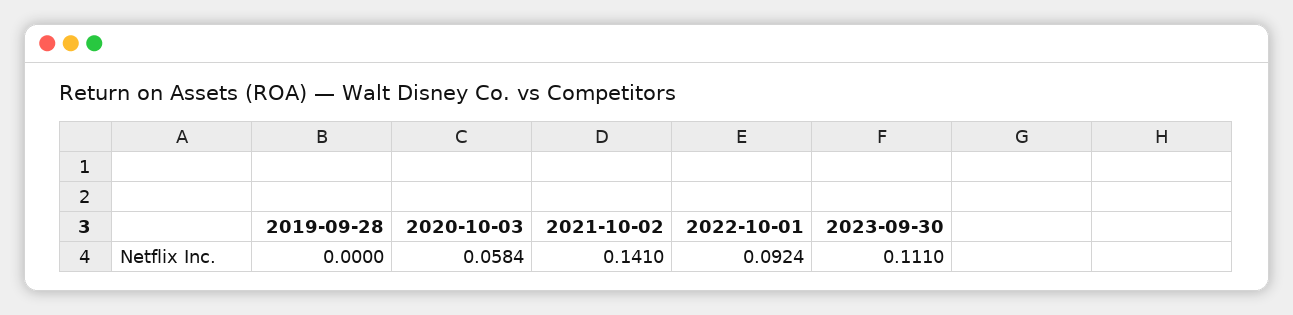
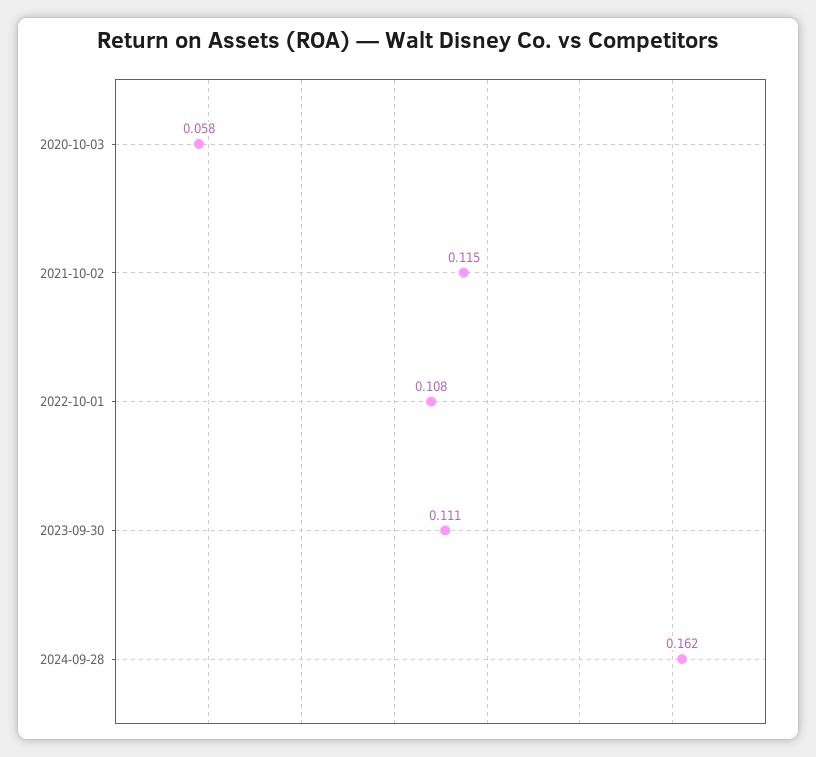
2019-09-28: 0 -> none
2021-10-02: 0.141 -> 0.115
2022-10-01: 0.0924 -> 0.108
2024-09-28: none -> 0.162

